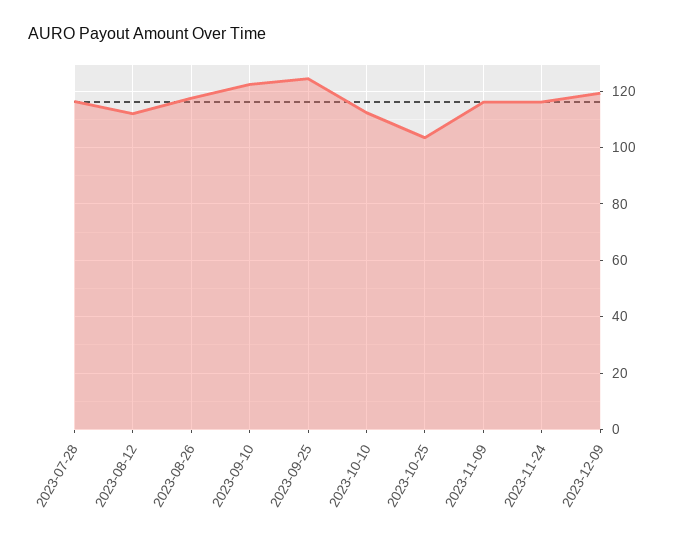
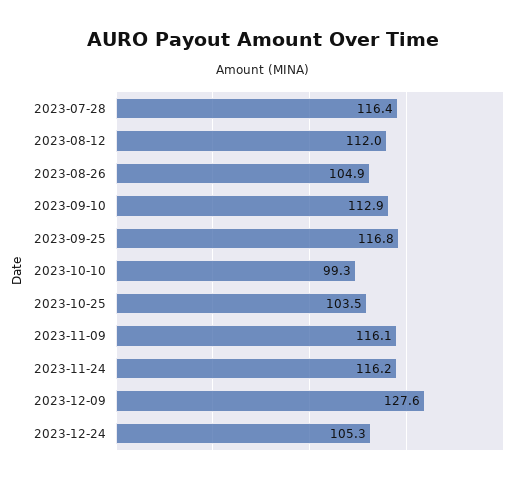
2023-08-26: 117.5 -> 104.9
2023-09-10: 122.5 -> 112.9
2023-09-25: 125 -> 116.8
2023-10-10: 112.5 -> 99.3
2023-12-09: 120 -> 127.6
2023-12-24: none -> 105.3

